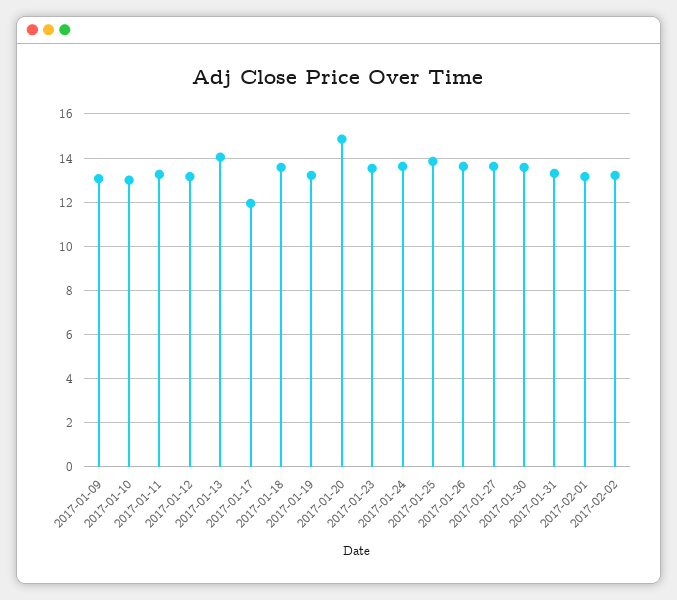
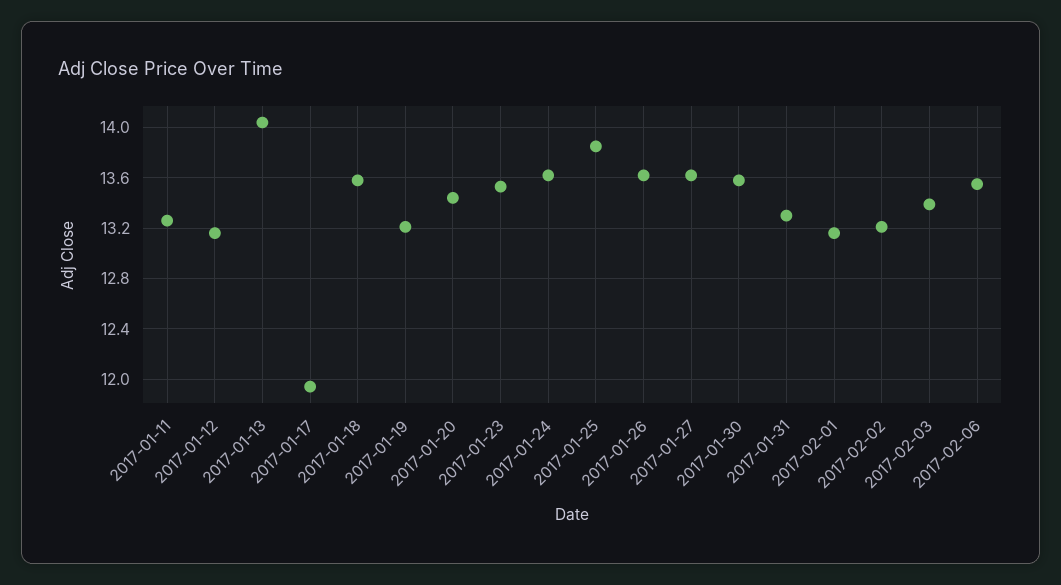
2017-01-09: 13 -> none
2017-01-10: 13 -> none
2017-01-20: 15 -> 13.45
2017-02-03: none -> 13.4
2017-02-06: none -> 13.55

